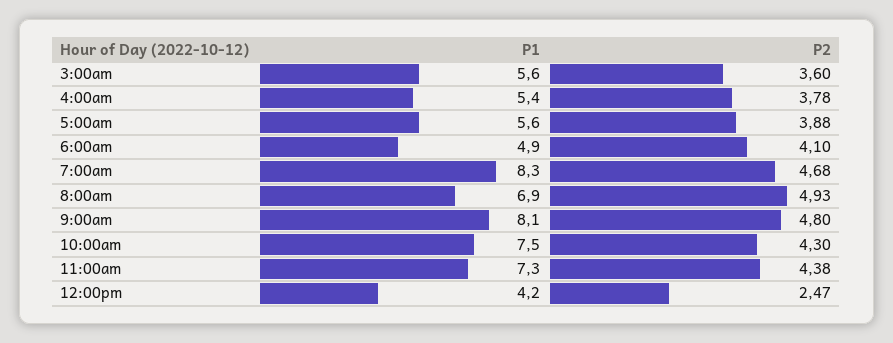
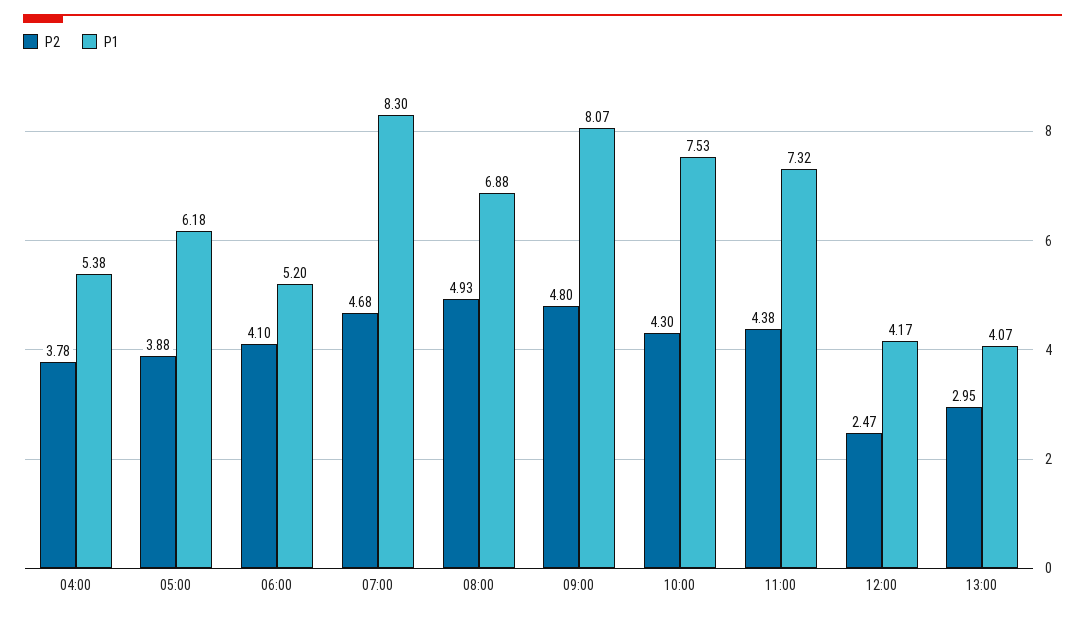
P1, 3:00am: 5.6 -> none
P2, 3:00am: 3.6 -> none
P1, 5:00am: 5.6 -> 6.18
P1, 6:00am: 4.9 -> 5.2
P2, 13:00: none -> 2.95
P1, 13:00: none -> 4.07

